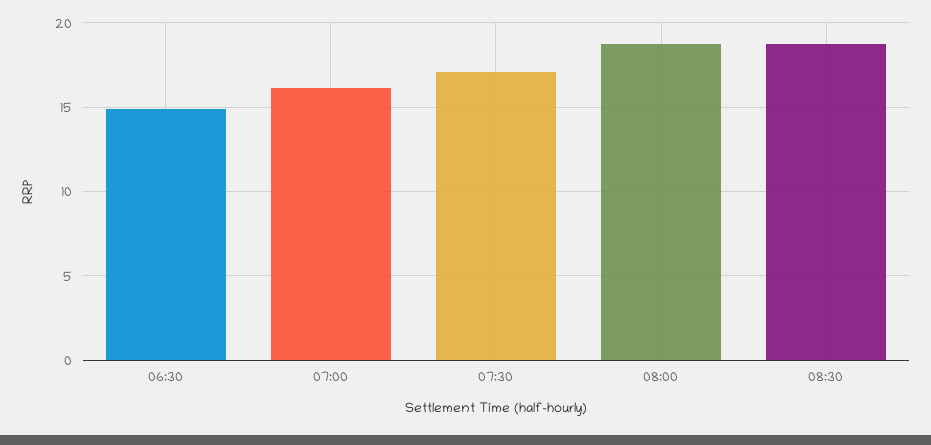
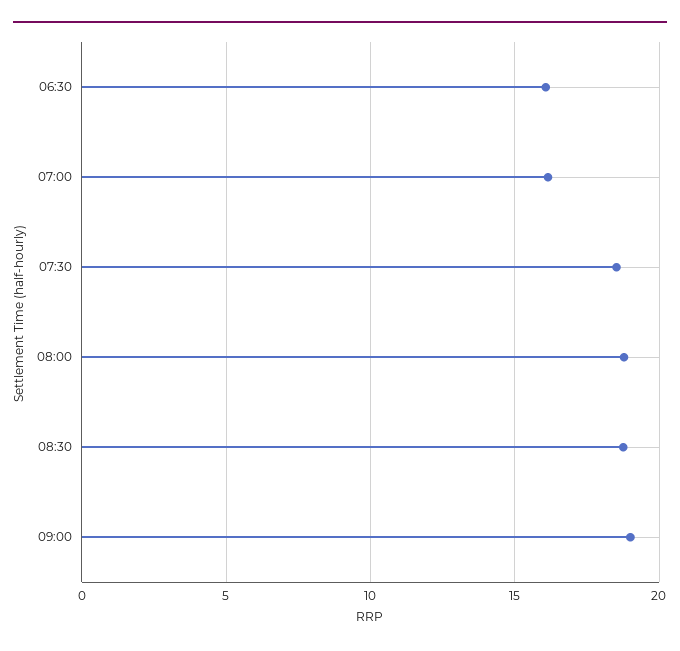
06:30: 15 -> 16
07:30: 17 -> 18.5
09:00: none -> 19

